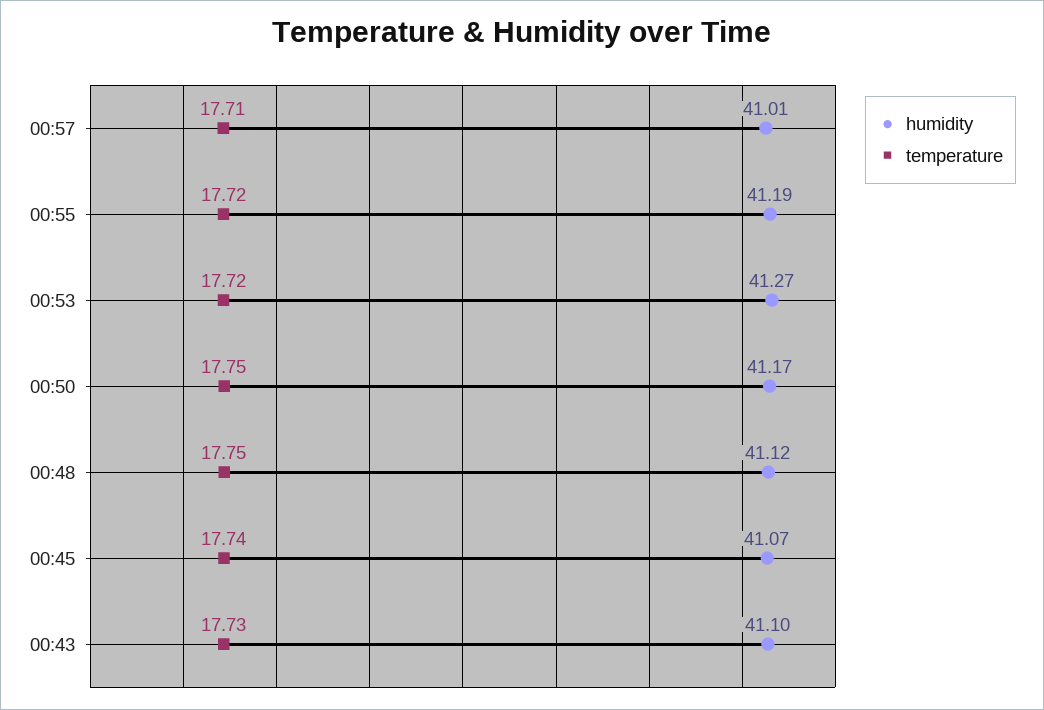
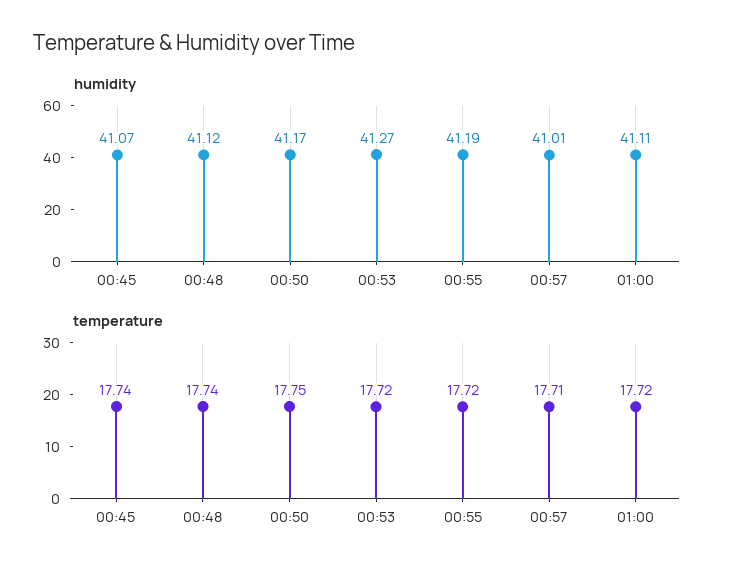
temperature, 00:48: 17.75 -> 17.74
humidity, 00:43: 41.1 -> none
temperature, 00:43: 17.73 -> none
humidity, 01:00: none -> 41.11
temperature, 01:00: none -> 17.72

